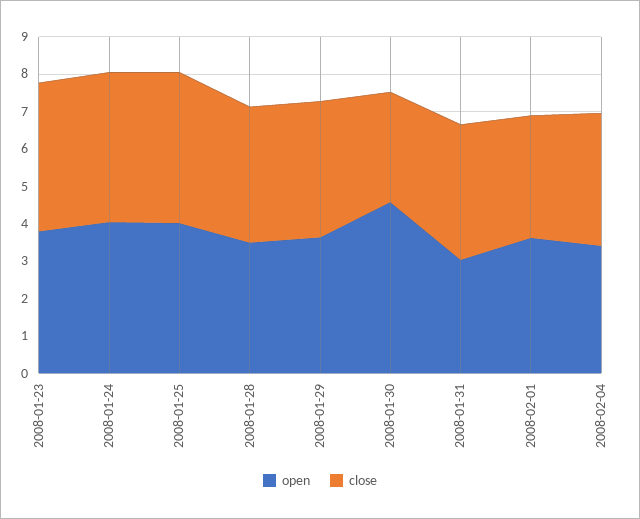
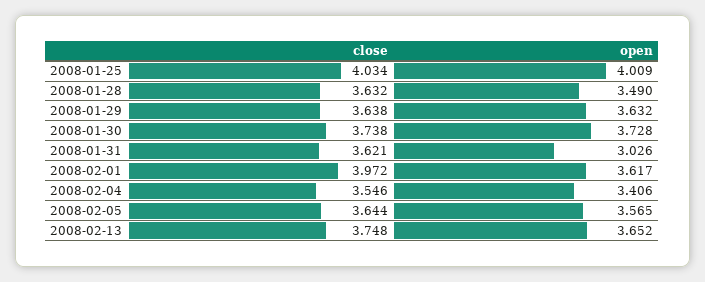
open, 2008-01-23: 3.75 -> none
close, 2008-01-23: 4 -> none
open, 2008-01-24: 4 -> none
close, 2008-01-24: 4 -> none
open, 2008-01-30: 4.5 -> 3.728
close, 2008-01-30: 3 -> 3.738
close, 2008-02-01: 3.25 -> 3.972
close, 2008-02-05: none -> 3.644
open, 2008-02-05: none -> 3.565
close, 2008-02-13: none -> 3.748
open, 2008-02-13: none -> 3.652

